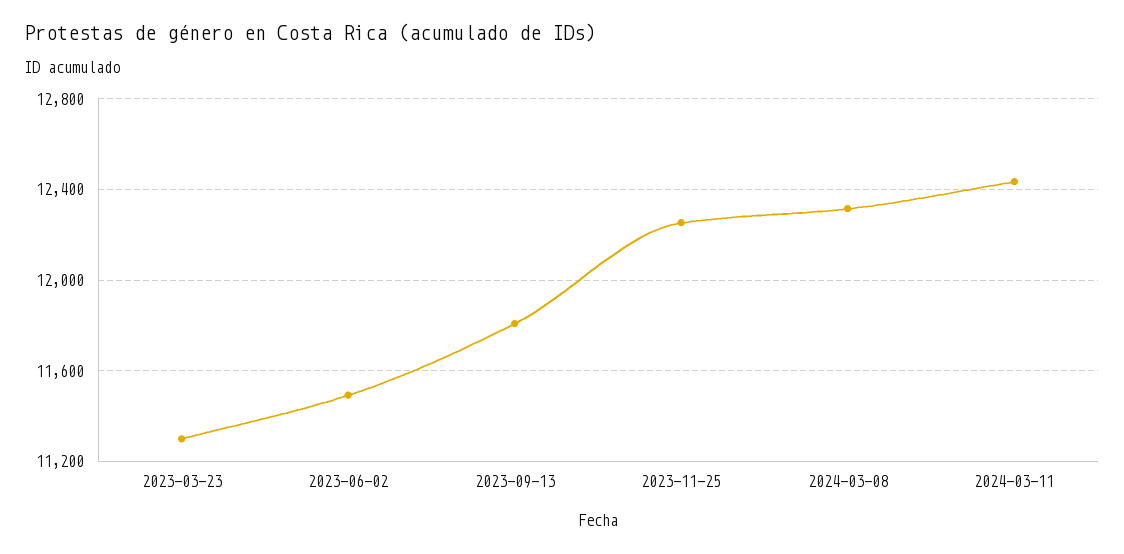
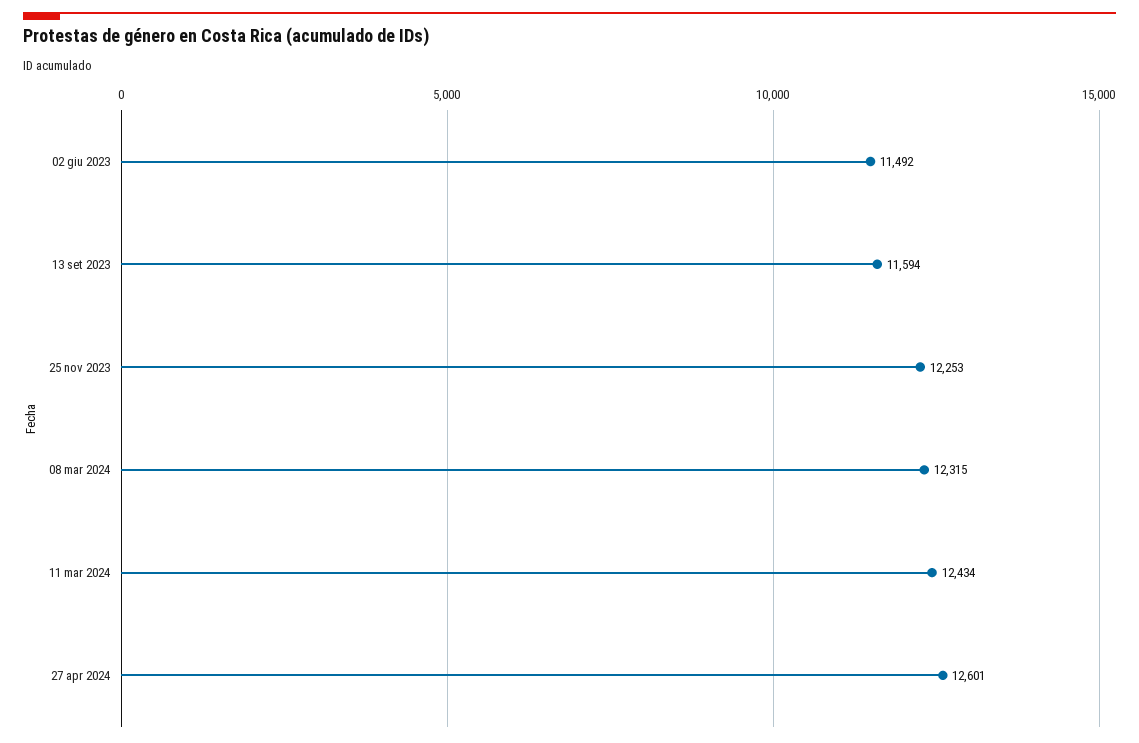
2023-03-23: 11300 -> none
2023-09-13: 11800 -> 11594
27 apr 2024: none -> 12601

